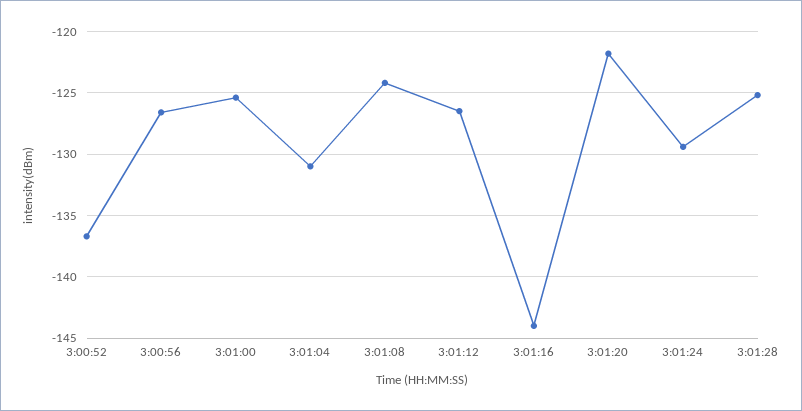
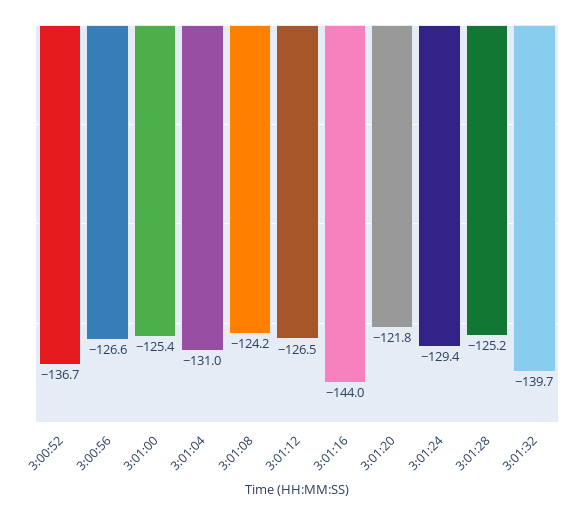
3:01:32: none -> -139.7

